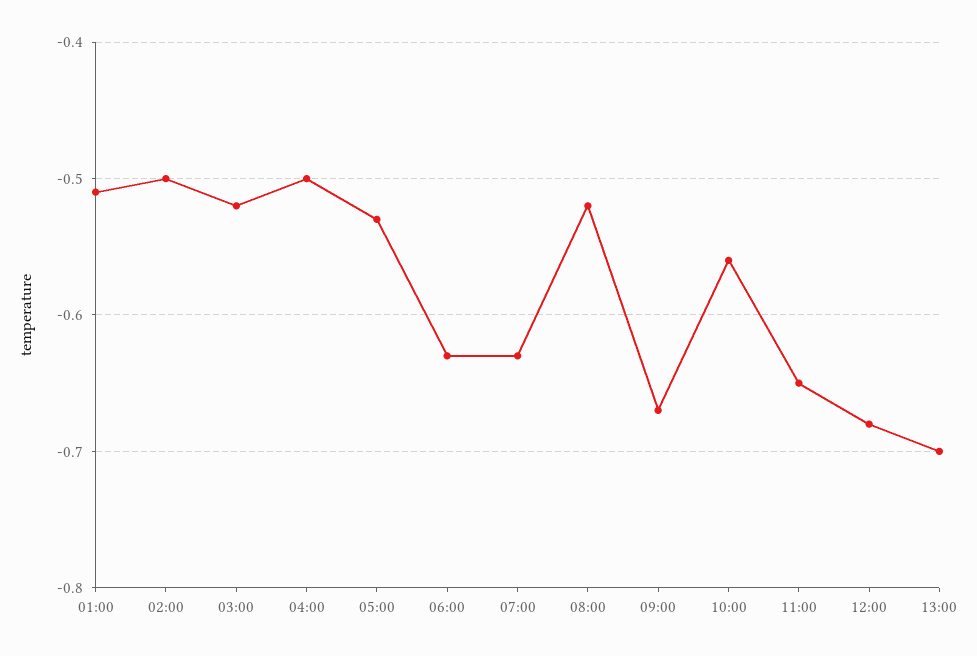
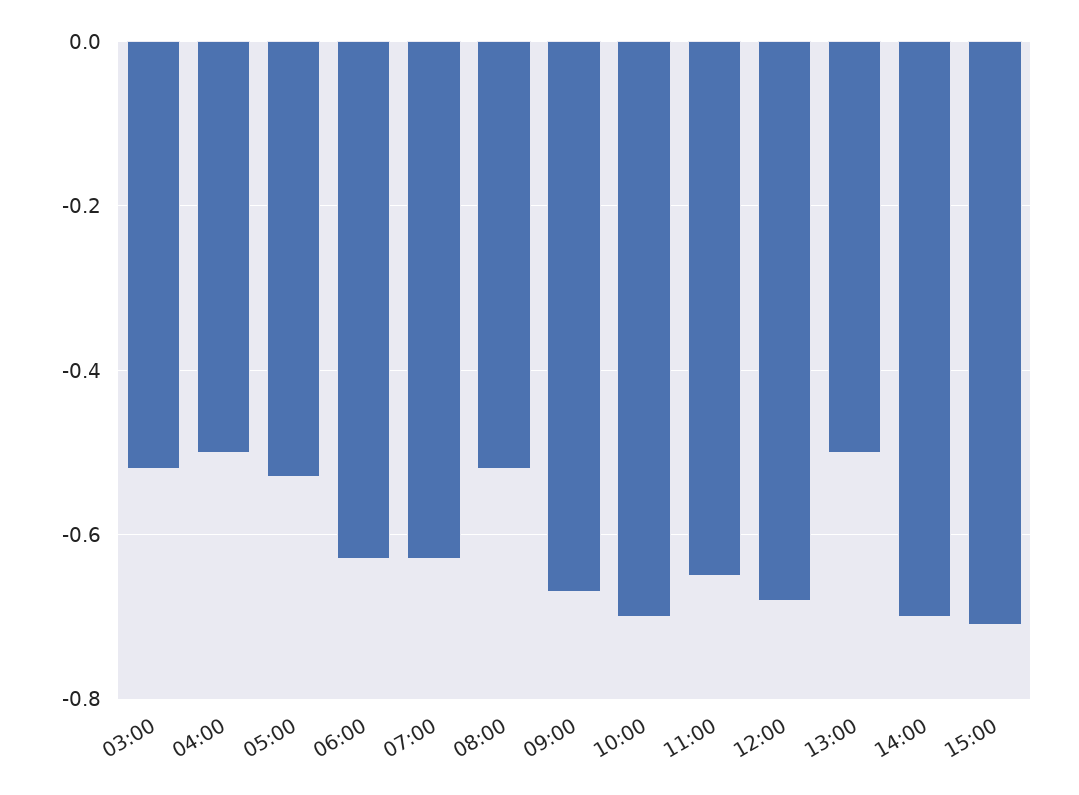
01:00: -0.51 -> none
02:00: -0.5 -> none
10:00: -0.56 -> -0.7
13:00: -0.7 -> -0.5
14:00: none -> -0.7
15:00: none -> -0.7

